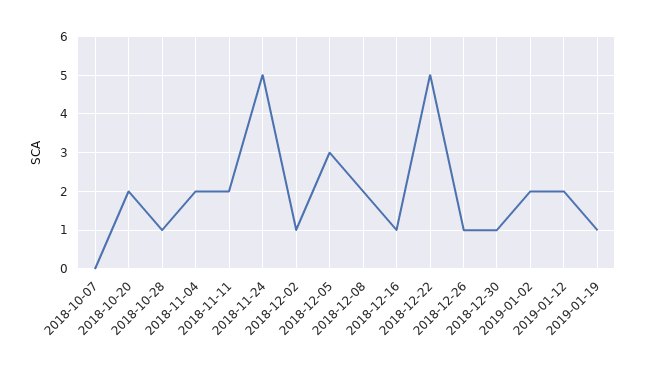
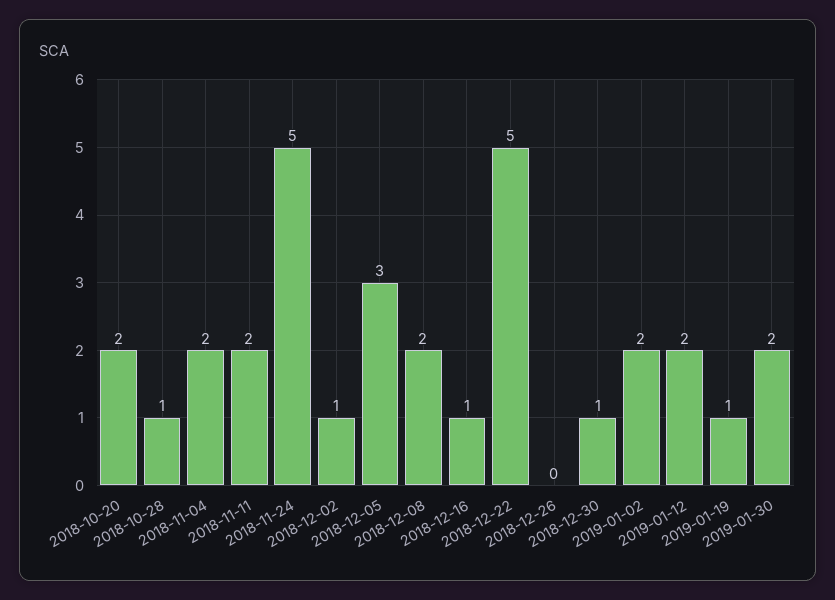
2018-10-07: 0 -> none
2018-12-26: 1 -> 0
2019-01-30: none -> 2

